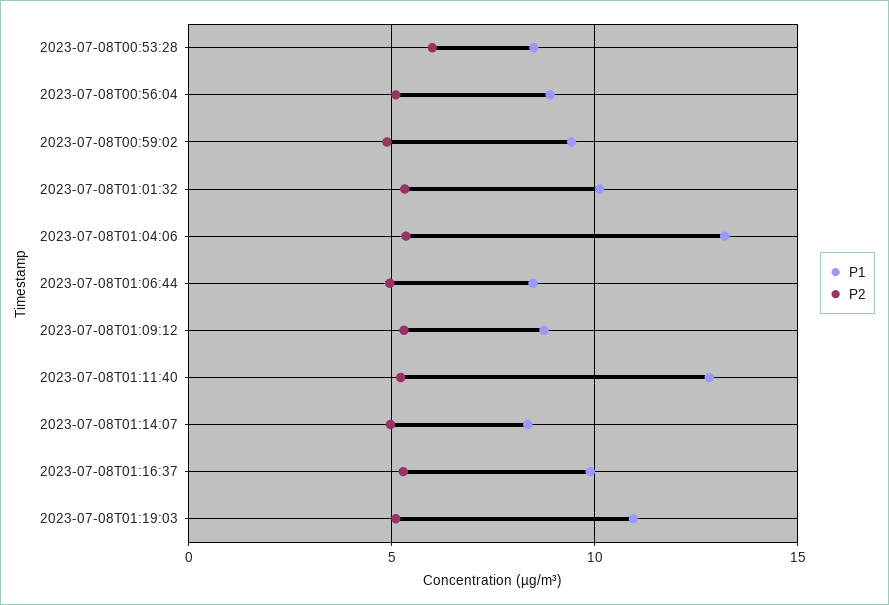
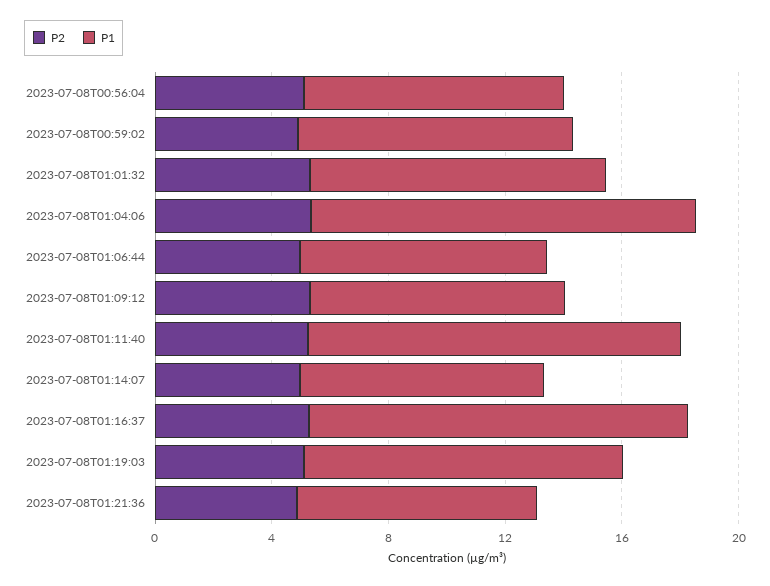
P1, 2023-07-08T00:53:28: 8.5 -> none
P2, 2023-07-08T00:53:28: 6 -> none
P1, 2023-07-08T01:16:37: 10 -> 13
P2, 2023-07-08T01:21:36: none -> 5
P1, 2023-07-08T01:21:36: none -> 8

